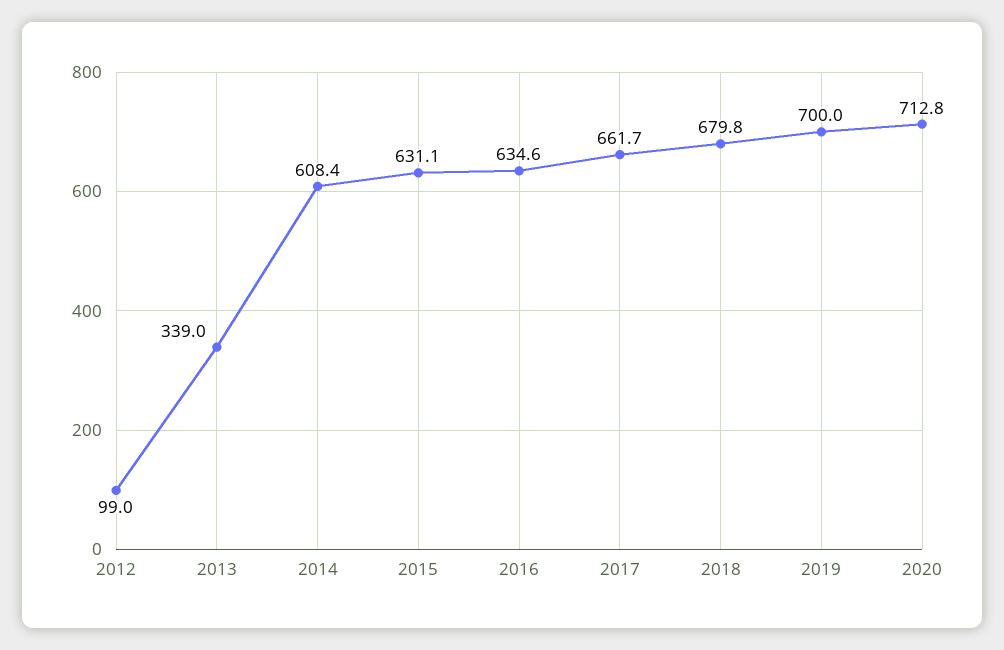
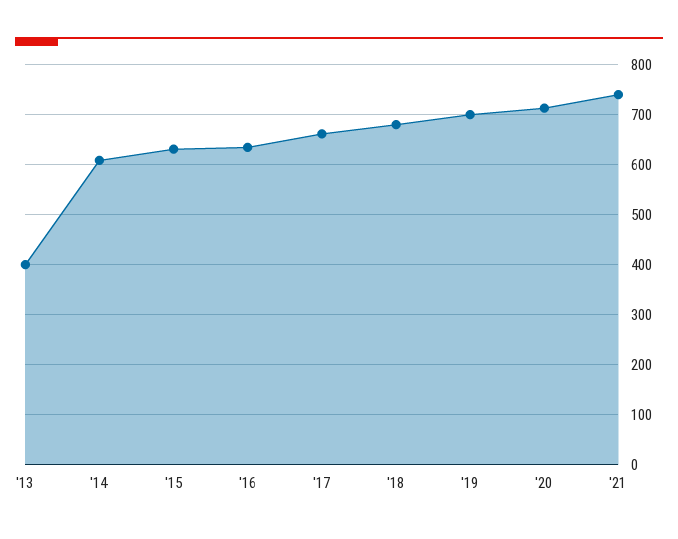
2012: 99 -> none
2013: 339 -> 400
'21: none -> 740

